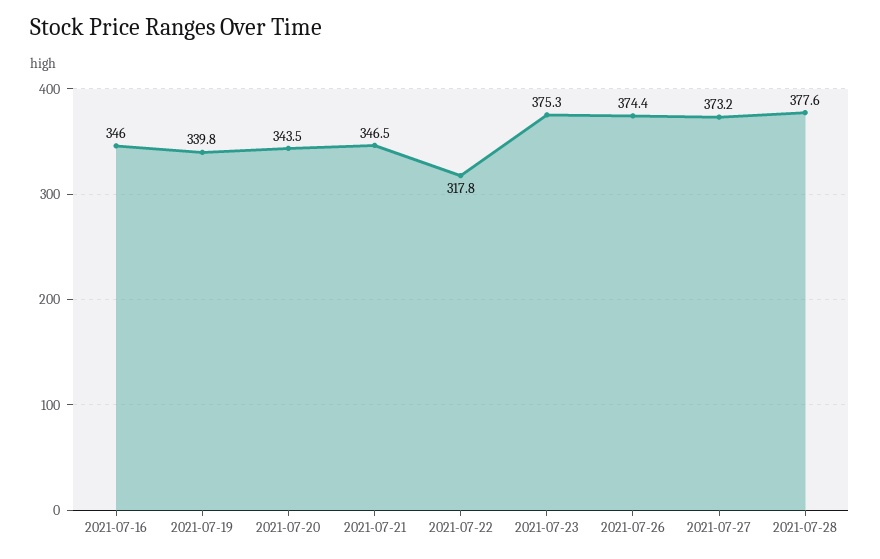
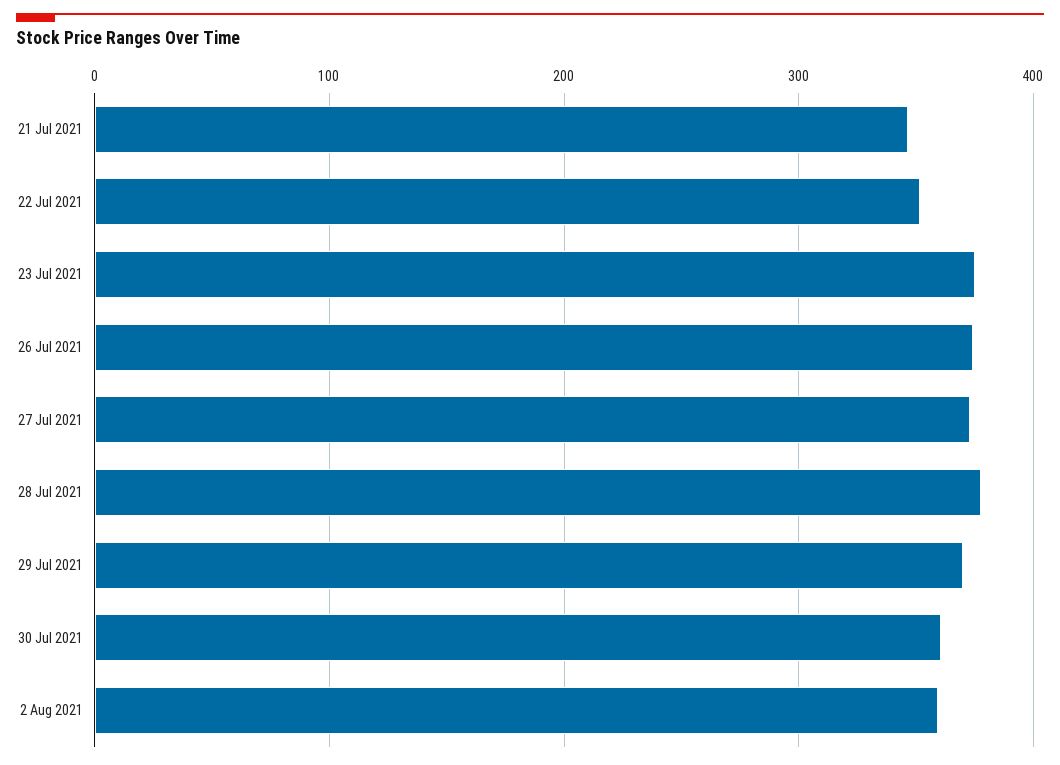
2021-07-16: 346 -> none
2021-07-19: 339.8 -> none
2021-07-20: 343.5 -> none
2021-07-22: 317.8 -> 350
29 Jul 2021: none -> 370
30 Jul 2021: none -> 360
2 Aug 2021: none -> 360

